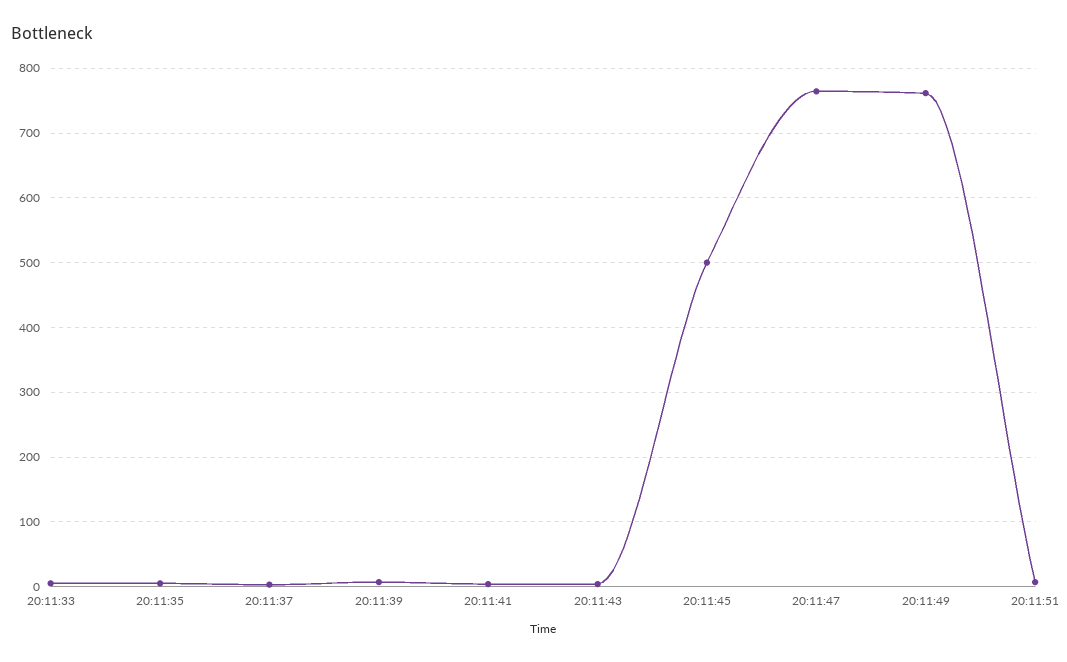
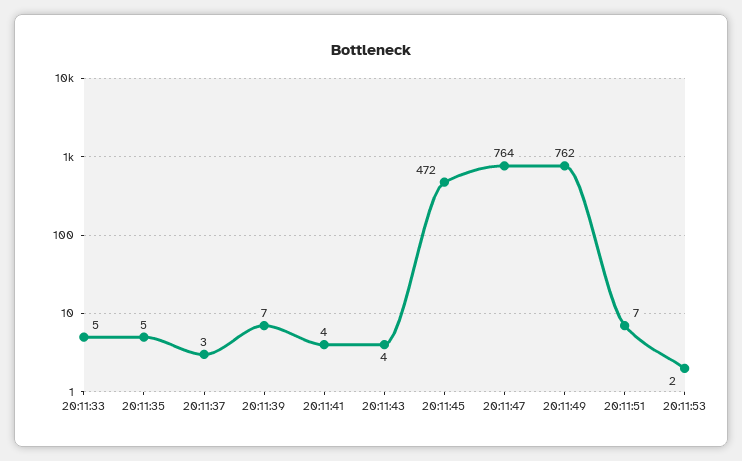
20:11:45: 500 -> 472
20:11:53: none -> 2

